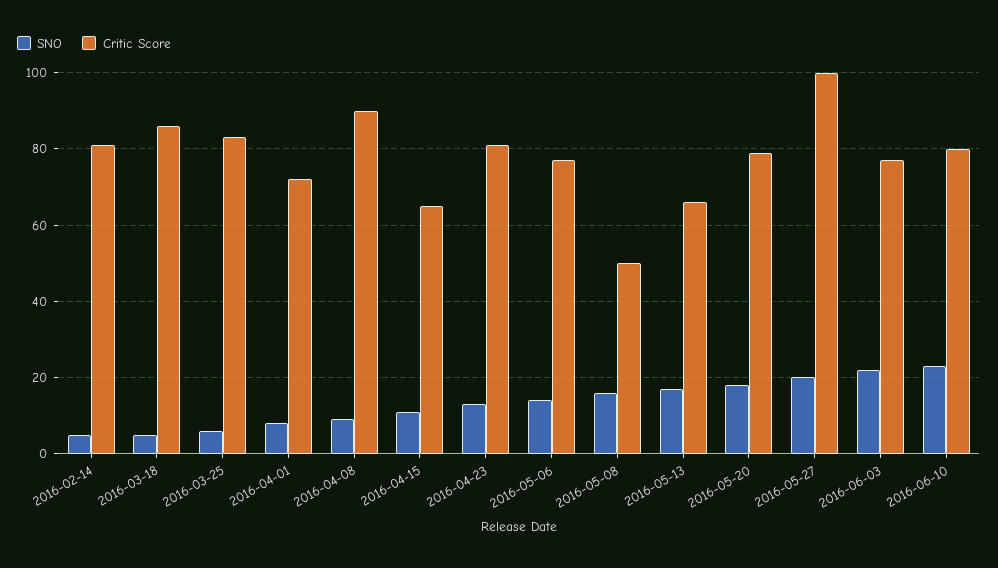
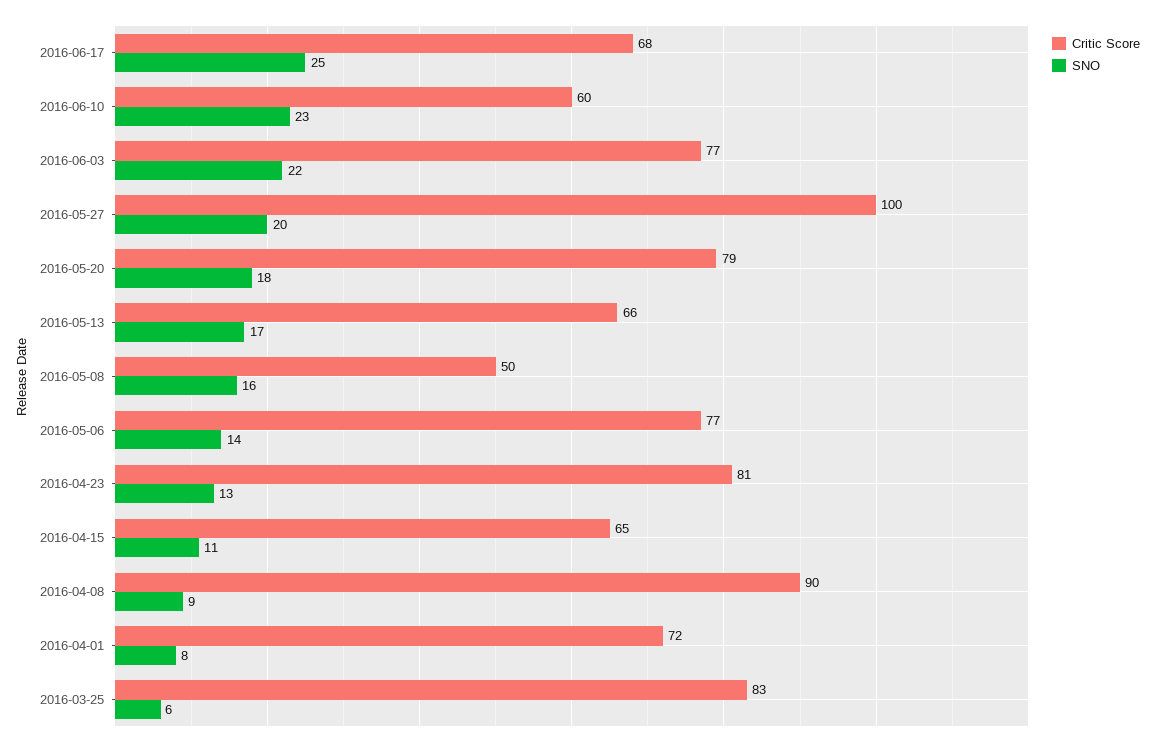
SNO, 2016-02-14: 5 -> none
Critic Score, 2016-02-14: 80 -> none
SNO, 2016-03-18: 5 -> none
Critic Score, 2016-03-18: 85 -> none
Critic Score, 2016-06-10: 80 -> 60
Critic Score, 2016-06-17: none -> 68
SNO, 2016-06-17: none -> 25

